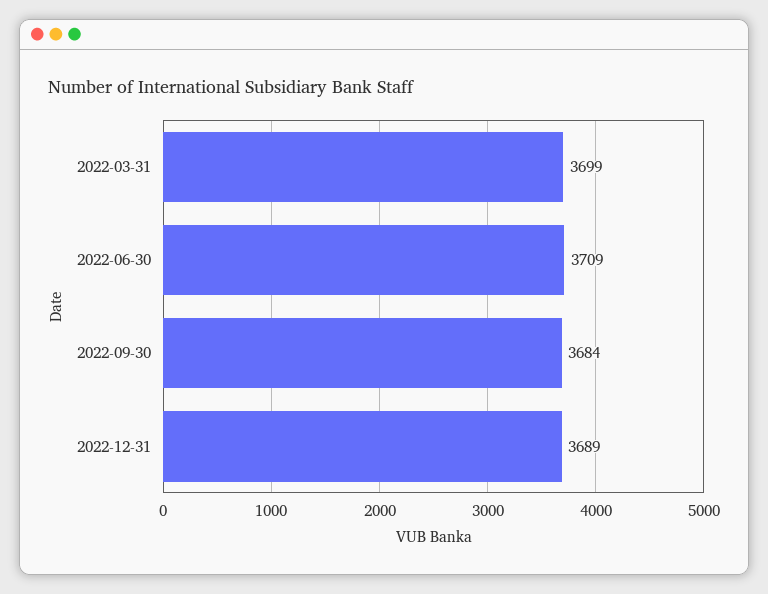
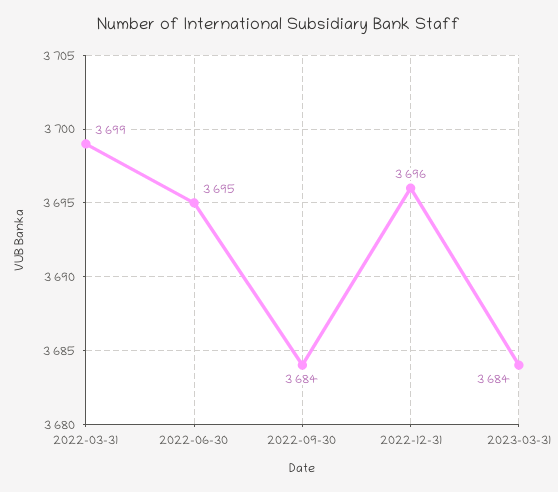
2022-06-30: 3709 -> 3695
2022-12-31: 3689 -> 3696
2023-03-31: none -> 3684

